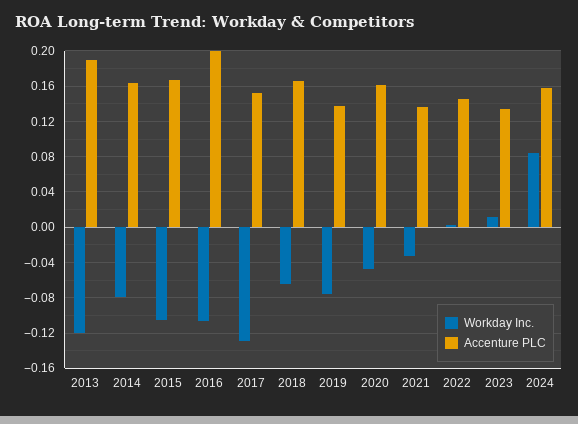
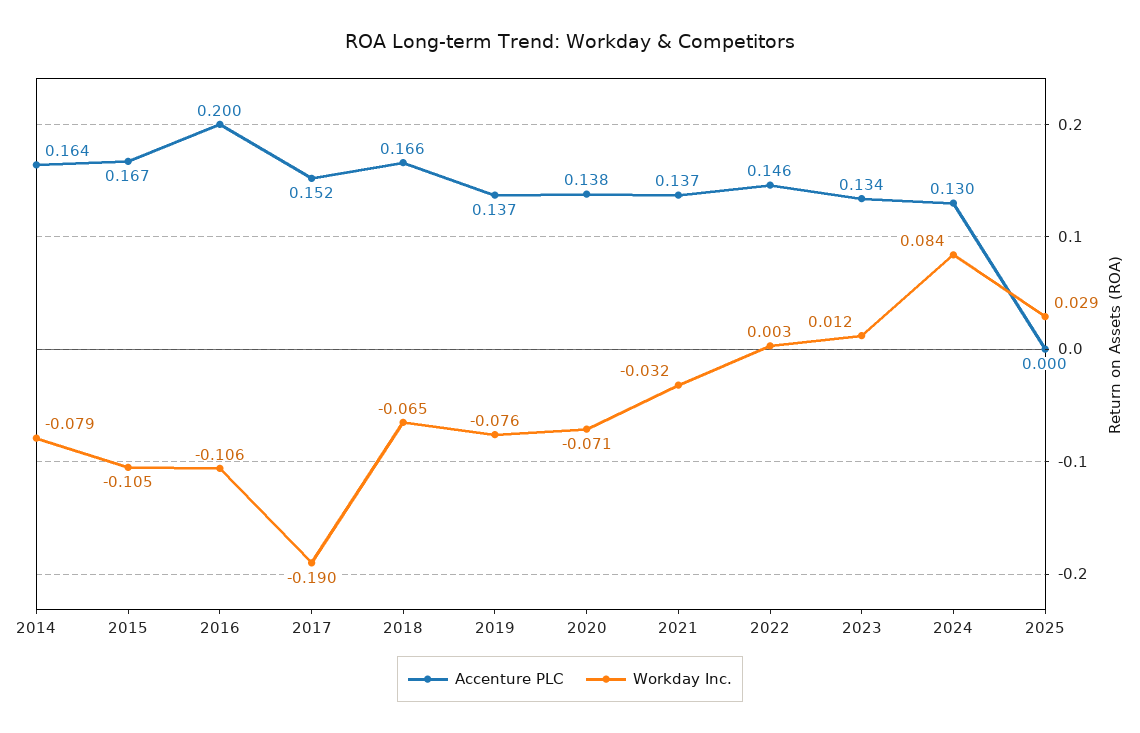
Workday Inc., 2013: -0.12 -> none
Accenture PLC, 2013: 0.19 -> none
Workday Inc., 2017: -0.13 -> -0.19
Workday Inc., 2020: -0.05 -> -0.071
Accenture PLC, 2020: 0.16 -> 0.138
Accenture PLC, 2024: 0.16 -> 0.13
Accenture PLC, 2025: none -> 0
Workday Inc., 2025: none -> 0.029

